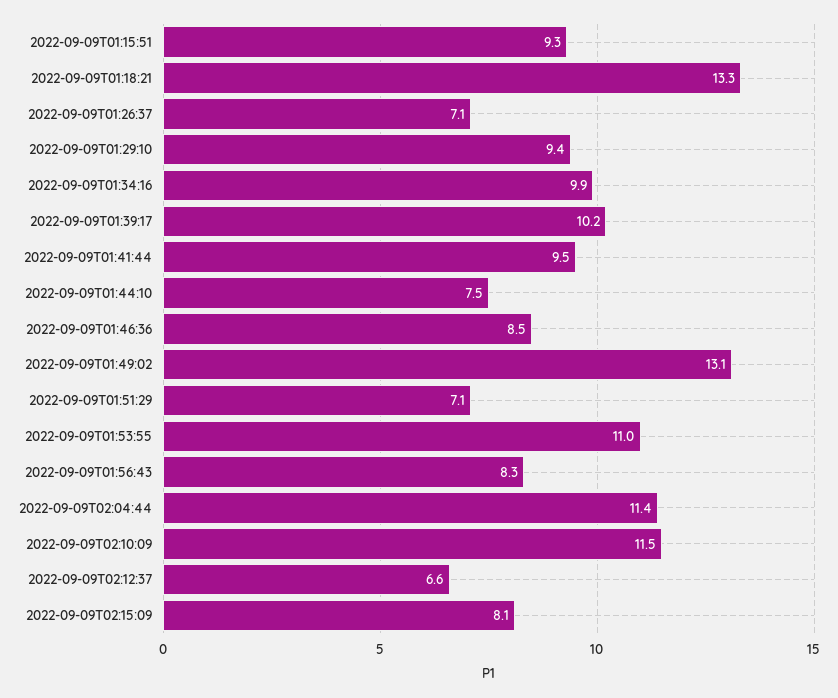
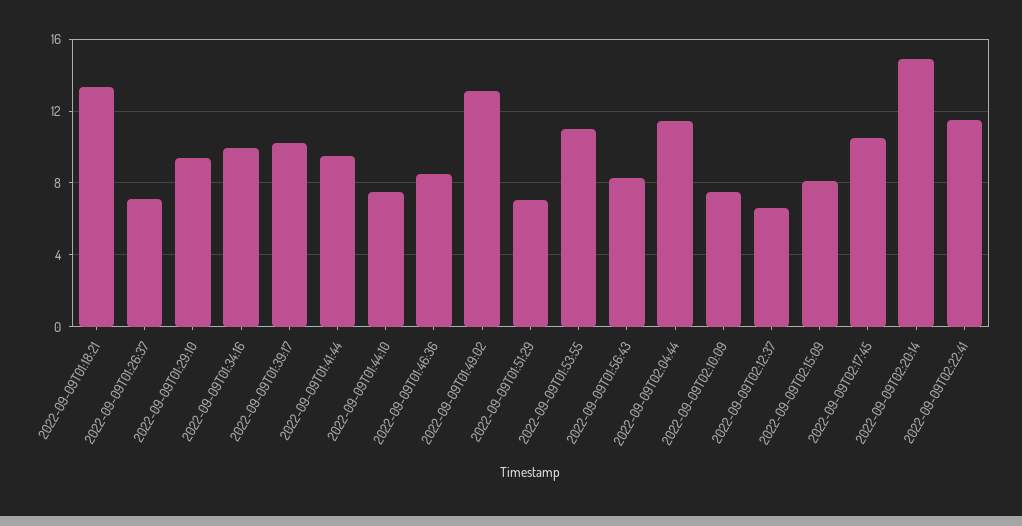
2022-09-09T01:15:51: 9.3 -> none
2022-09-09T02:10:09: 11.5 -> 7.5
2022-09-09T02:17:45: none -> 10.5
2022-09-09T02:20:14: none -> 15
2022-09-09T02:22:41: none -> 11.5

